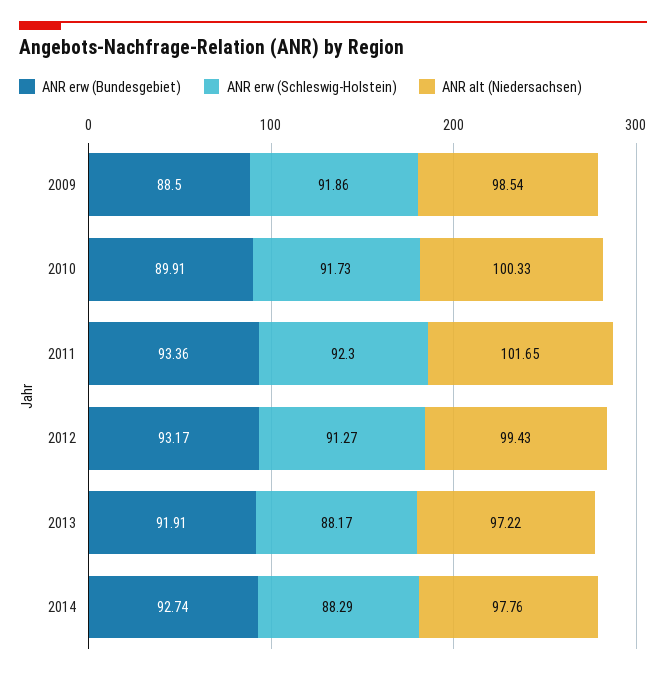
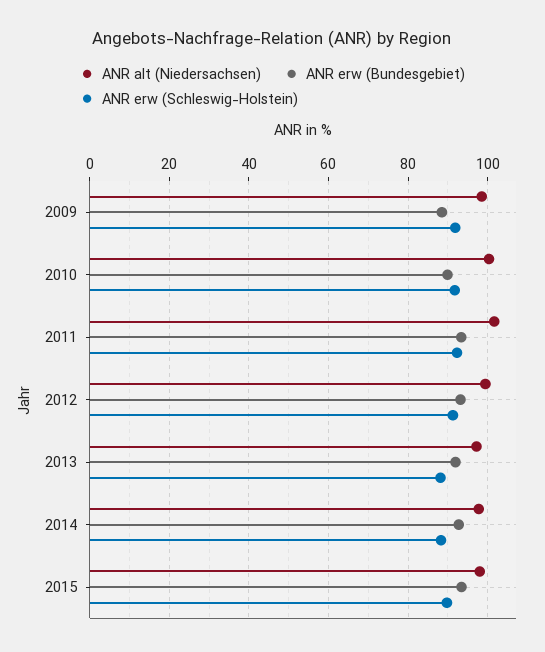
ANR alt (Niedersachsen), 2015: none -> 98
ANR erw (Bundesgebiet), 2015: none -> 94
ANR erw (Schleswig-Holstein), 2015: none -> 90

